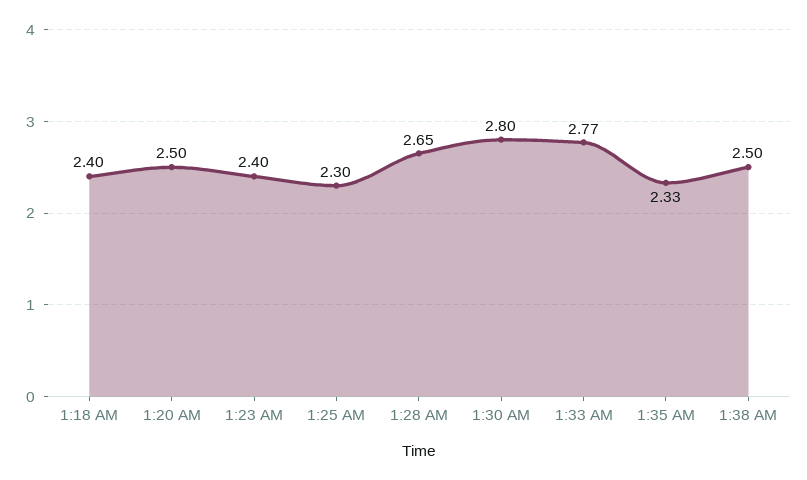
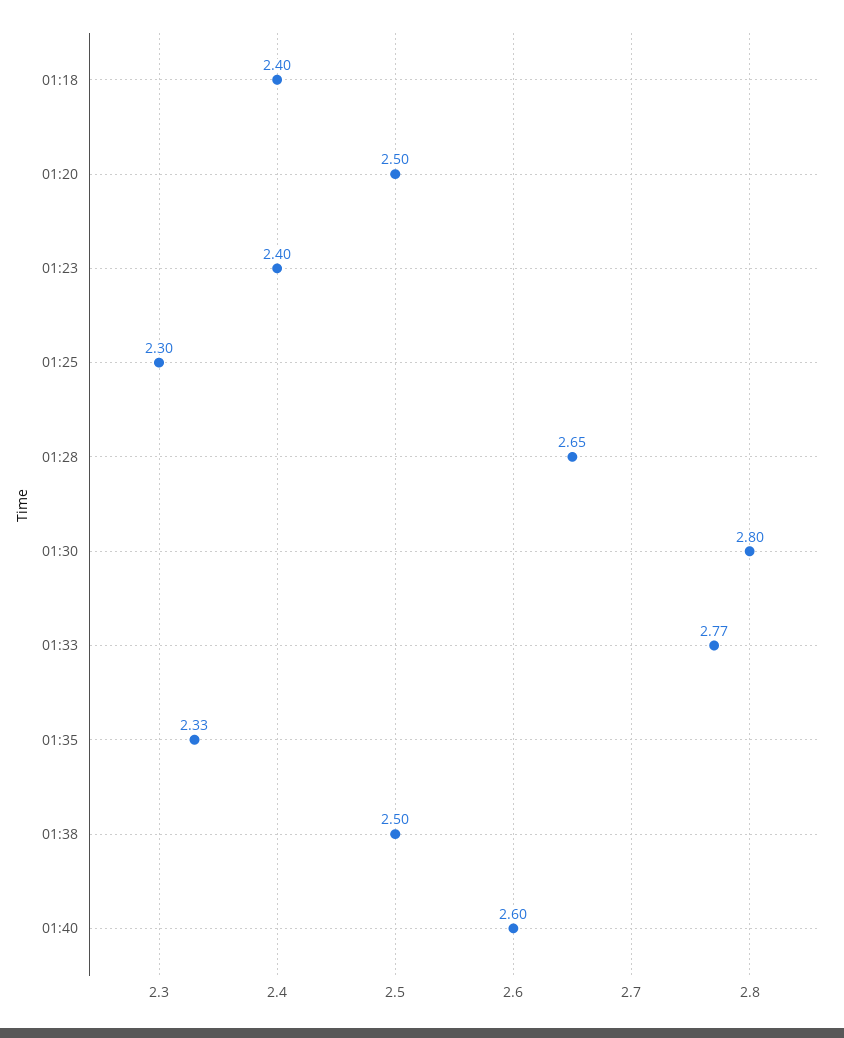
01:40: none -> 2.6

